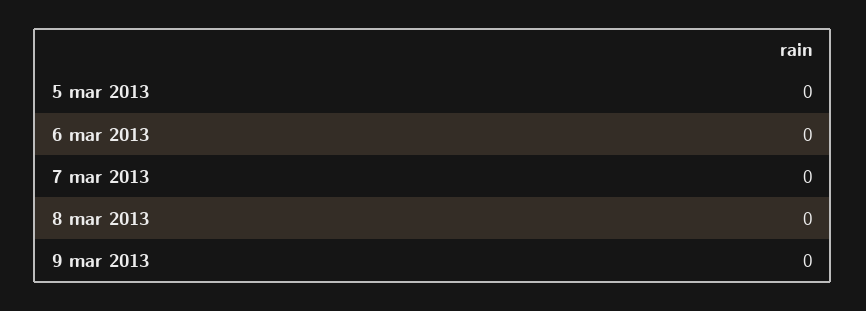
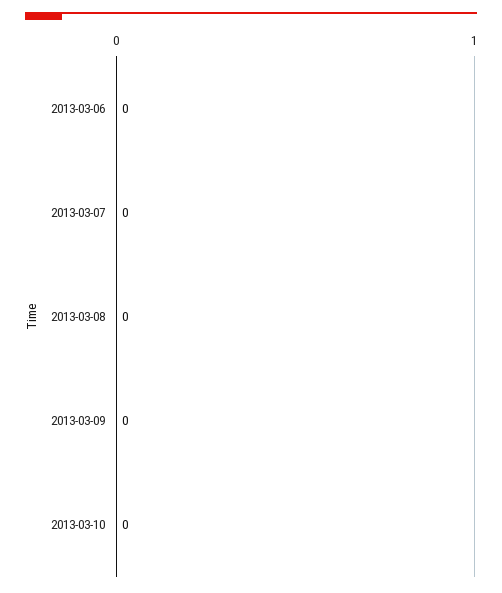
5 mar 2013: 0 -> none
2013-03-10: none -> 0

